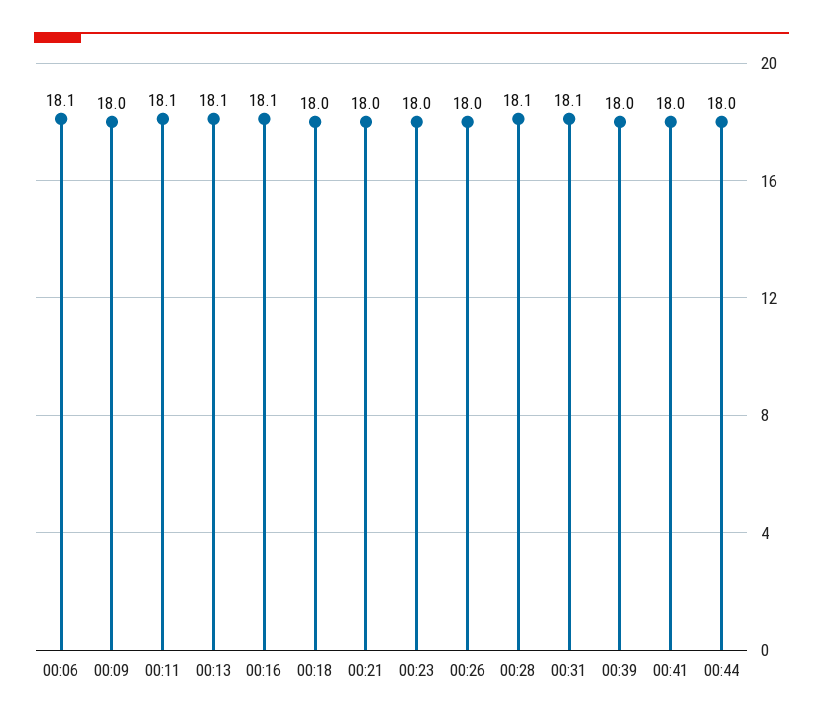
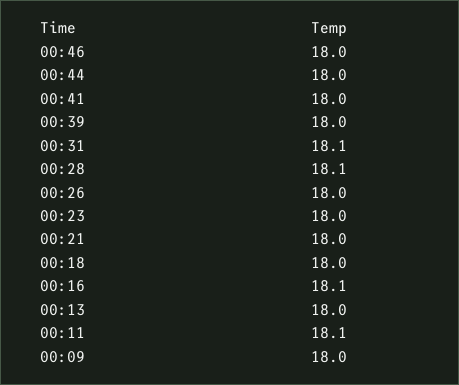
00:06: 18.1 -> none
00:13: 18.1 -> 18
00:46: none -> 18

